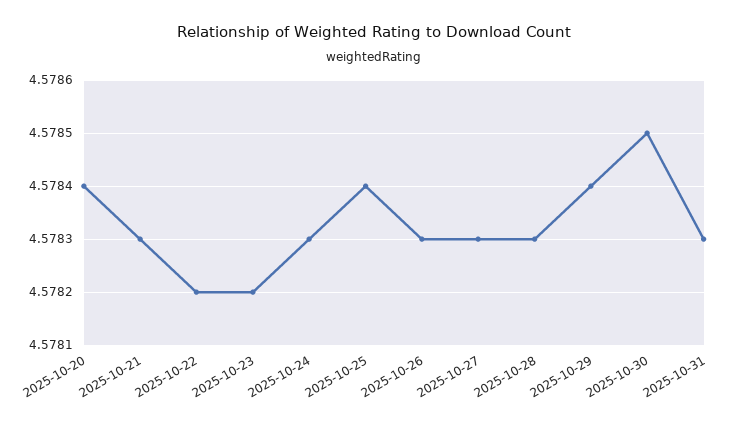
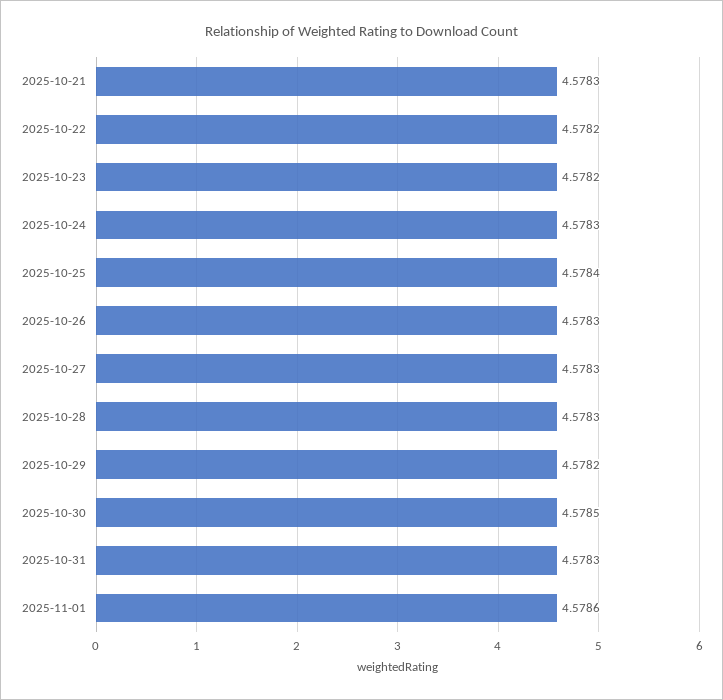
2025-10-20: 4.5784 -> none
2025-10-29: 4.5784 -> 4.5782
2025-11-01: none -> 4.5786

